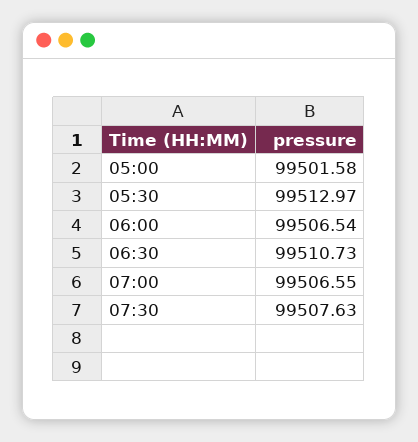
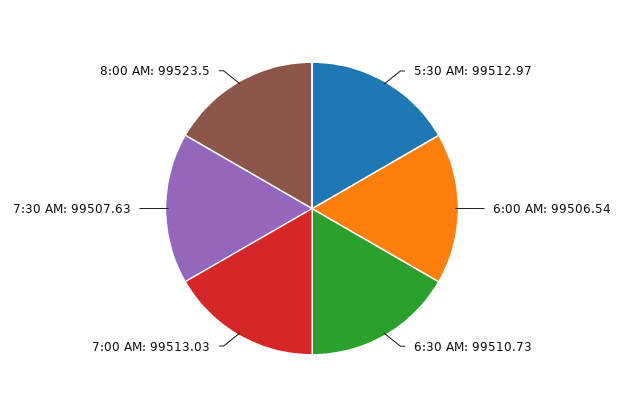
05:00: 99501.58 -> none
07:00: 99506.55 -> 99513.03
8:00 AM: none -> 99523.5

